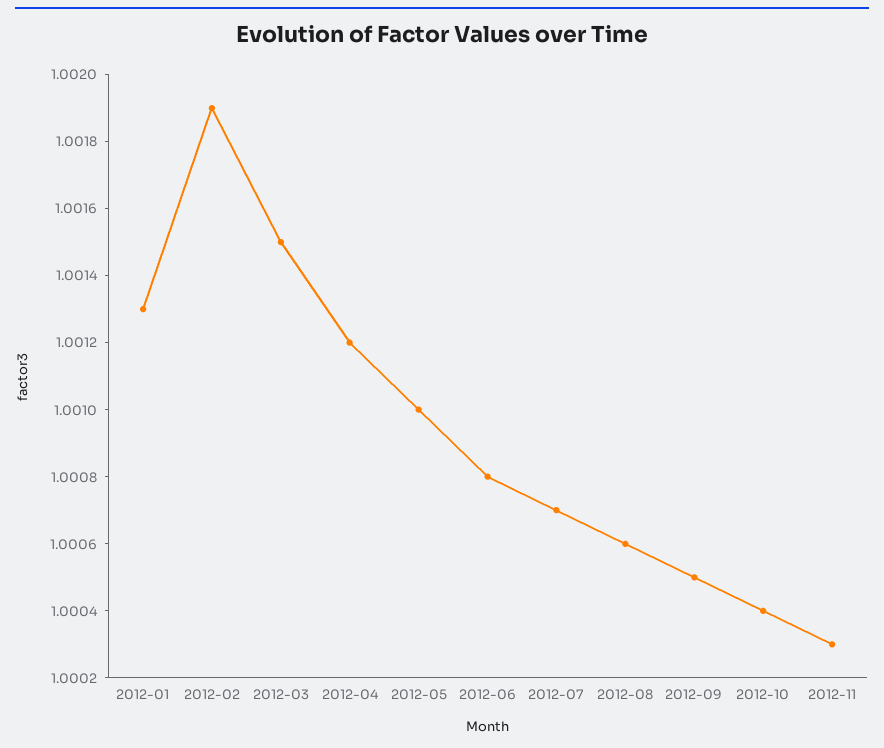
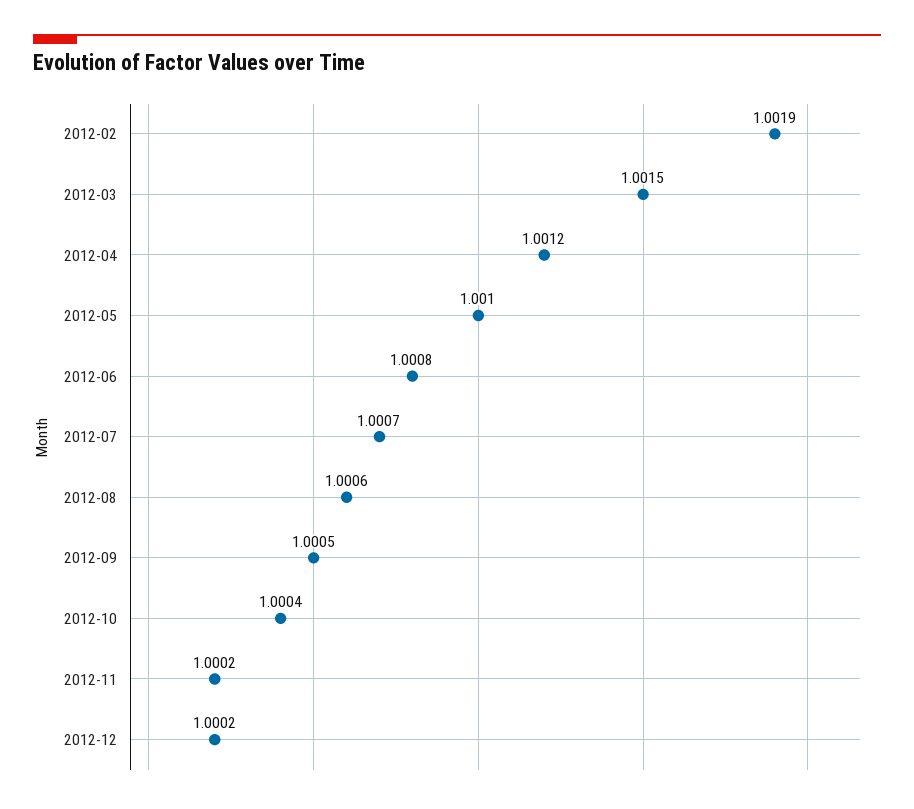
2012-01: 1.0013 -> none
2012-11: 1.0003 -> 1.0002
2012-12: none -> 1.0002

